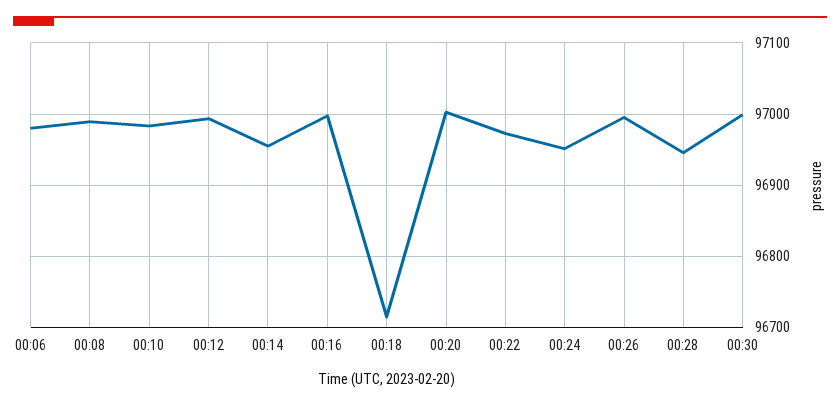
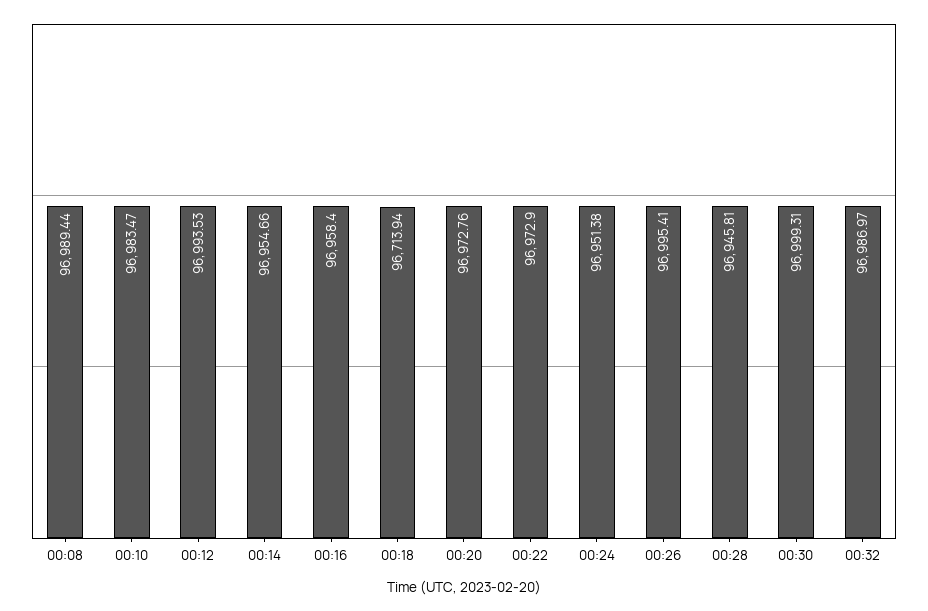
00:06: 96980 -> none
00:16: 97000 -> 96958.4
00:20: 97000 -> 96972.76
00:32: none -> 96986.97

